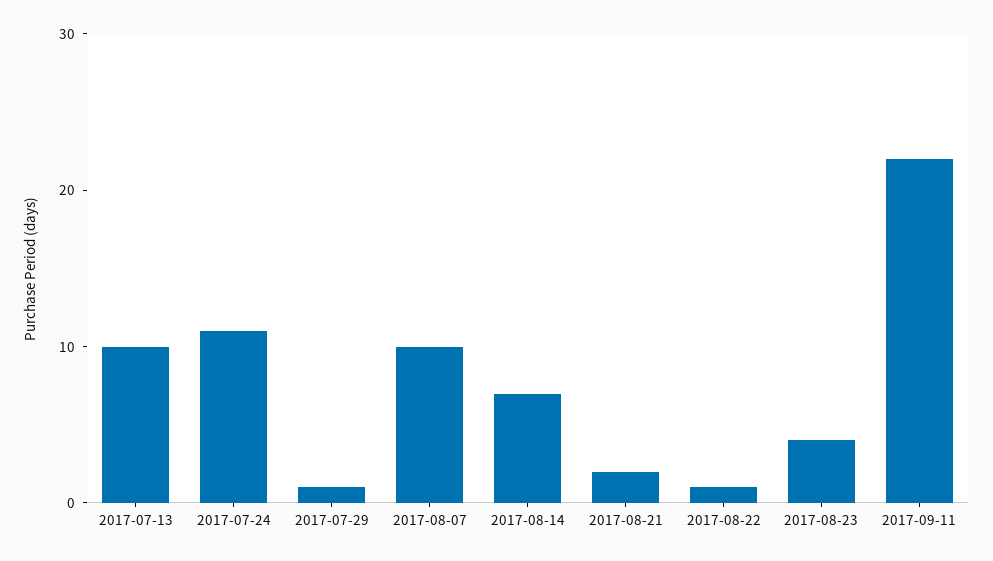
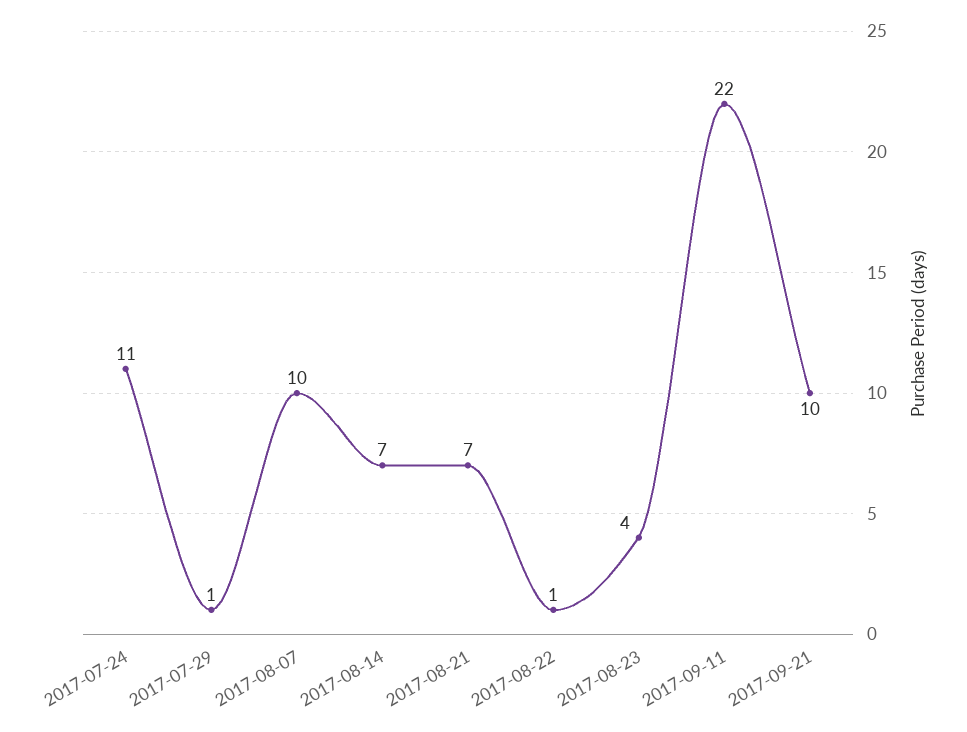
2017-07-13: 10 -> none
2017-08-21: 2 -> 7
2017-09-21: none -> 10

